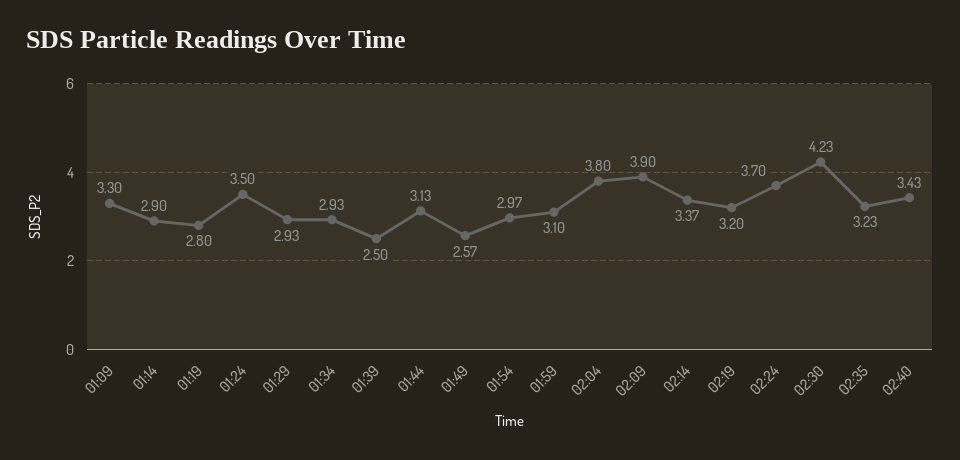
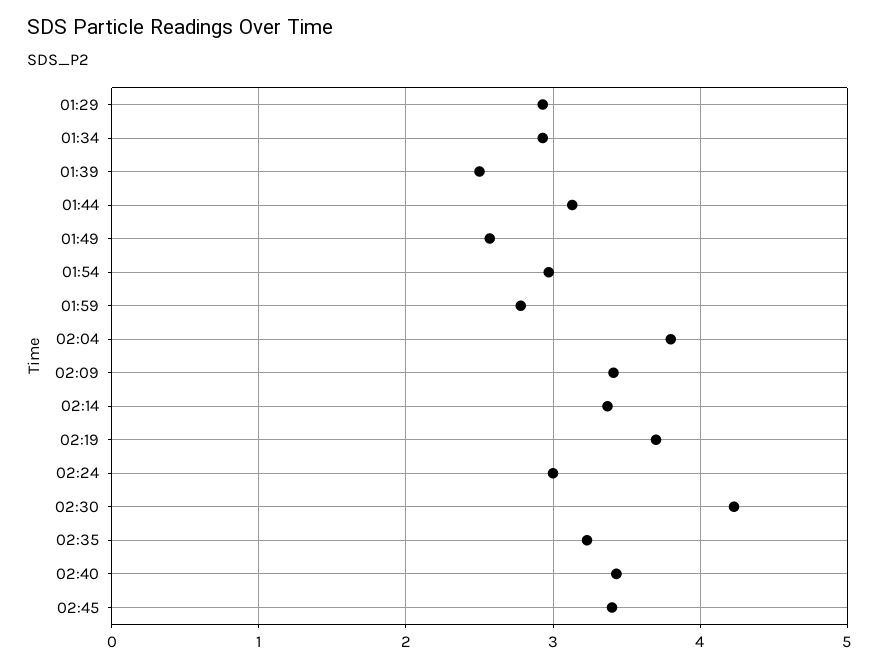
01:09: 3.3 -> none
01:14: 2.9 -> none
01:19: 2.8 -> none
01:24: 3.5 -> none
01:59: 3.1 -> 2.8
02:09: 3.9 -> 3.4
02:19: 3.2 -> 3.7
02:24: 3.7 -> 3
02:45: none -> 3.4

